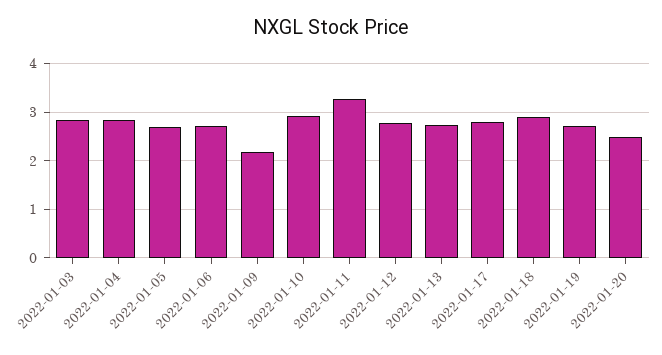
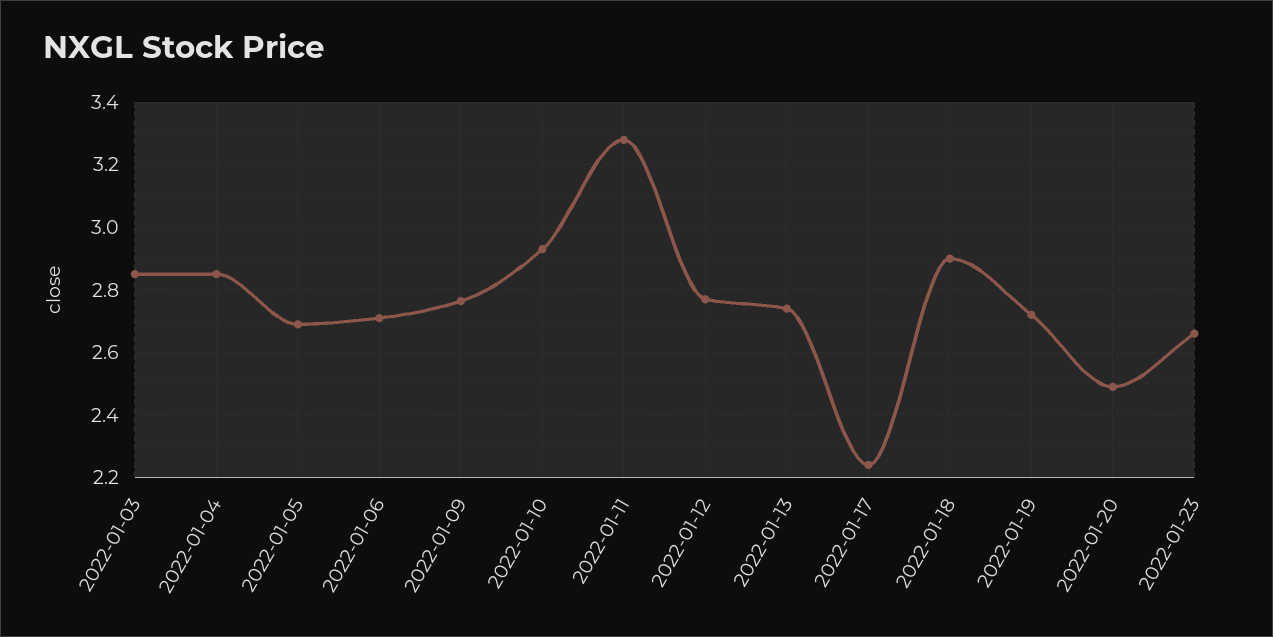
2022-01-09: 2.2 -> 2.76
2022-01-17: 2.8 -> 2.24
2022-01-23: none -> 2.66

